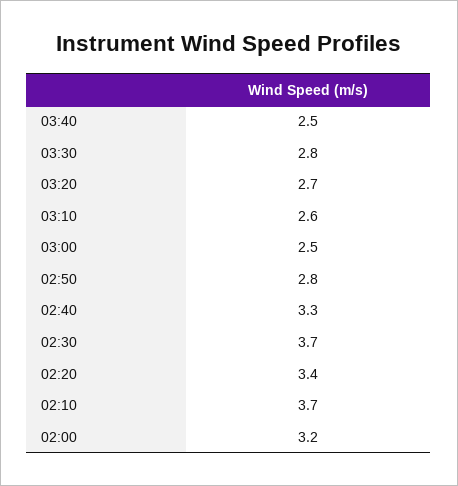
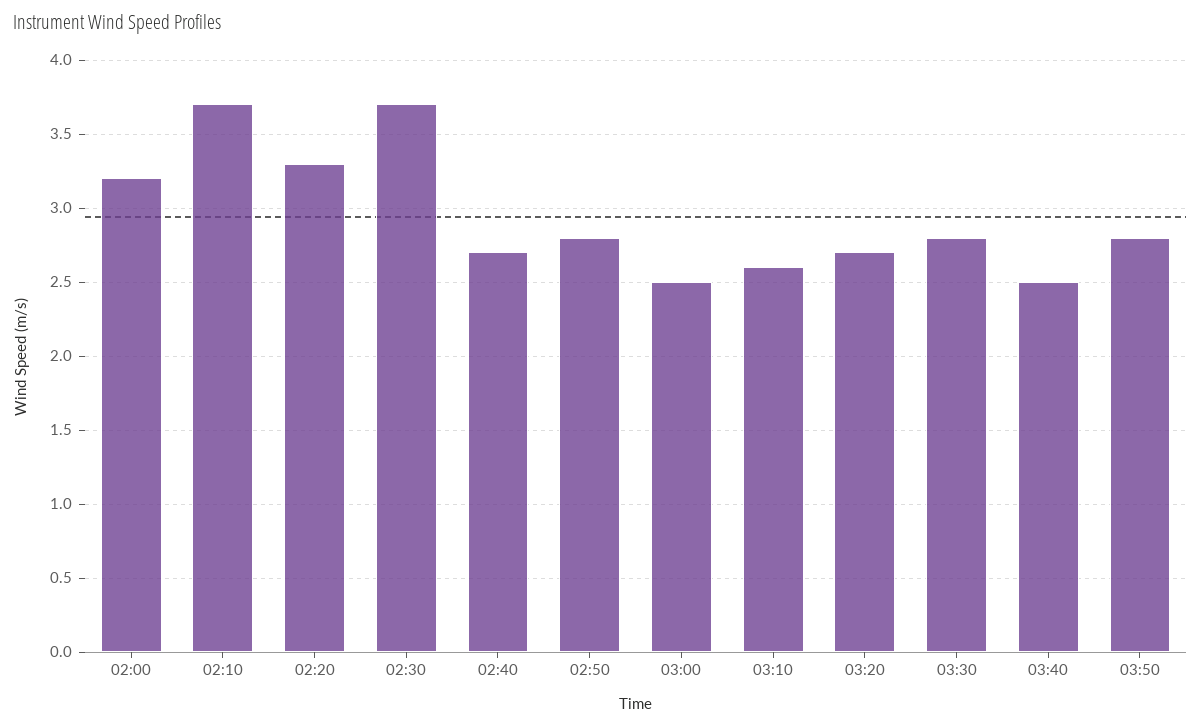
02:40: 3.3 -> 2.7
02:20: 3.4 -> 3.3
03:50: none -> 2.8

